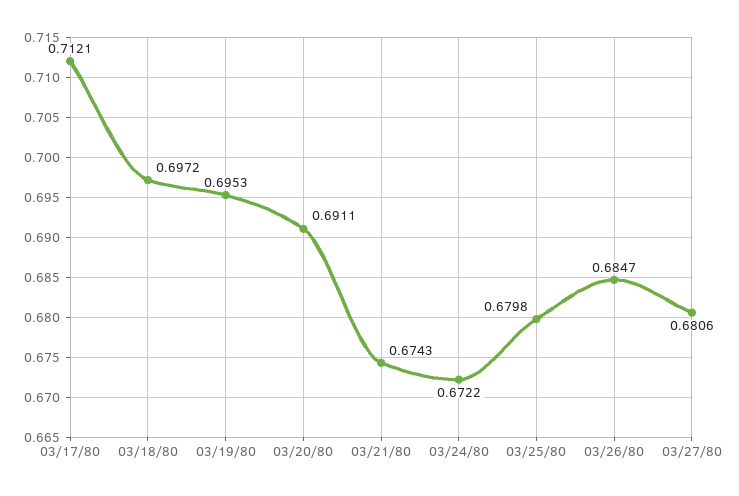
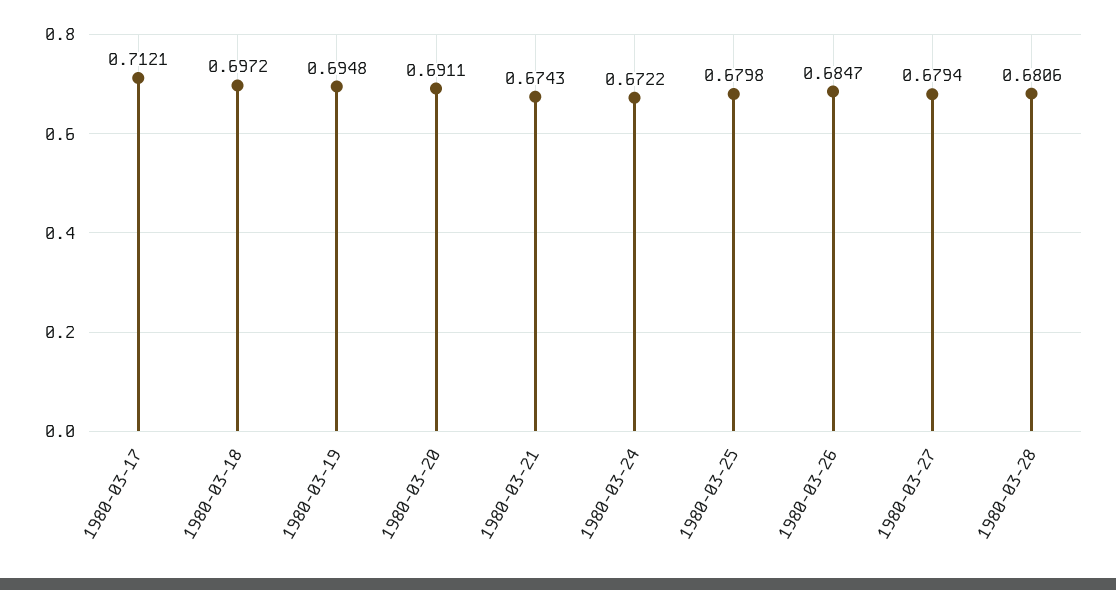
03/19/80: 0.6953 -> 0.6948
03/27/80: 0.6806 -> 0.6794
1980-03-28: none -> 0.6806

